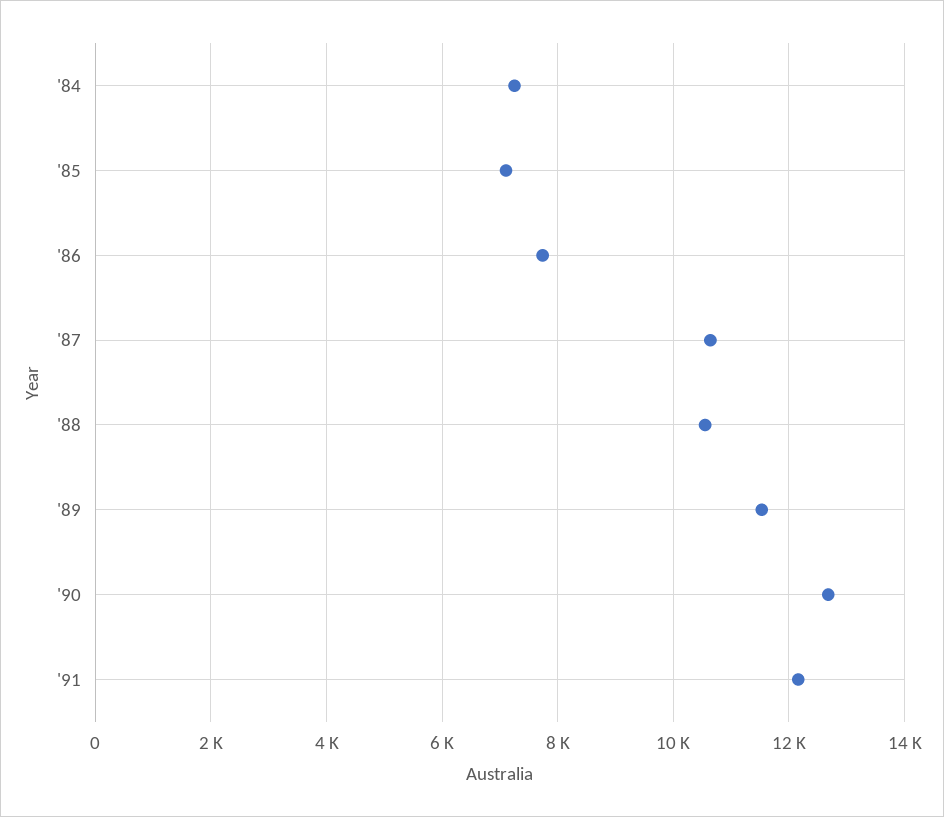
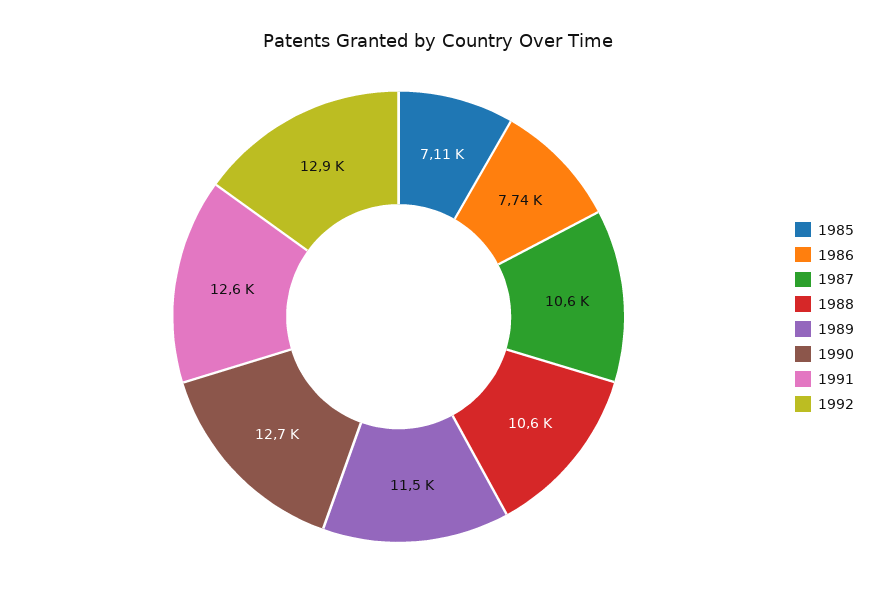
'84: 7200 -> none
'91: 12200 -> 12600
1992: none -> 12900

